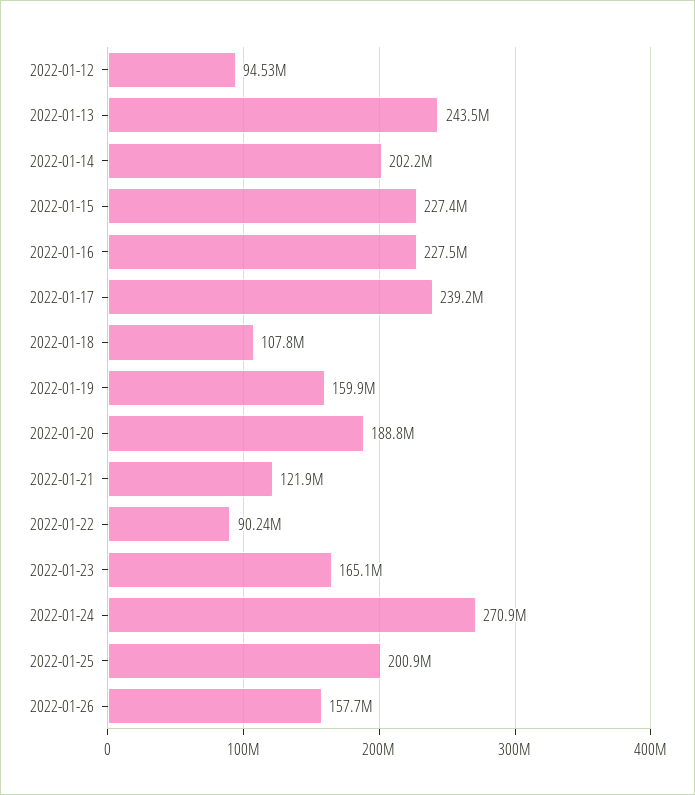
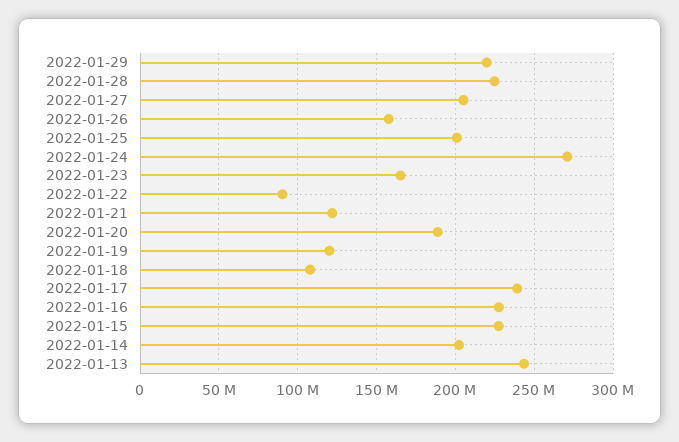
2022-01-12: 94530000 -> none
2022-01-19: 159900000 -> 120000000
2022-01-29: none -> 220000000
2022-01-28: none -> 225000000
2022-01-27: none -> 205000000

